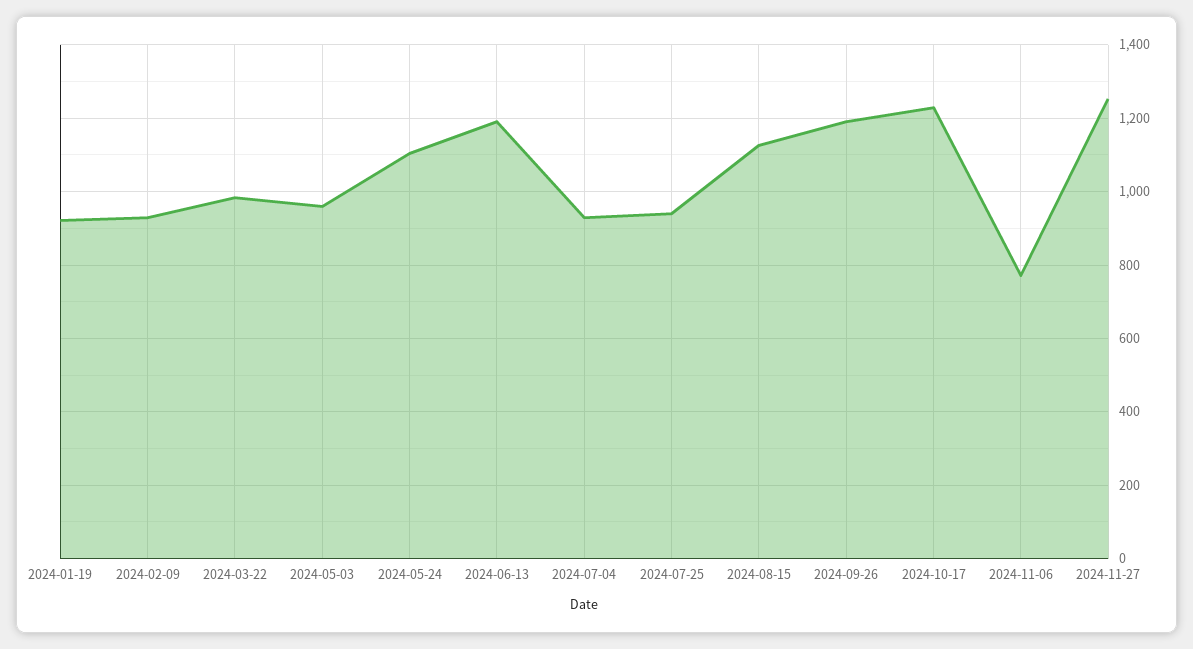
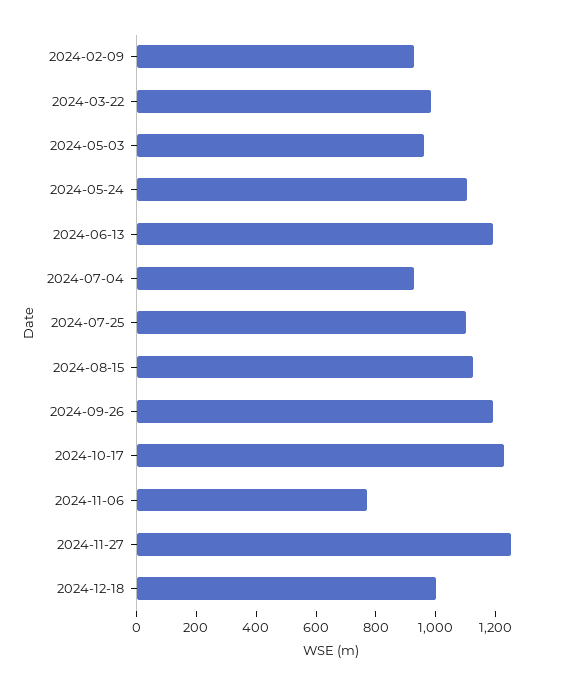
2024-01-19: 920 -> none
2024-07-25: 940 -> 1100
2024-12-18: none -> 1000

